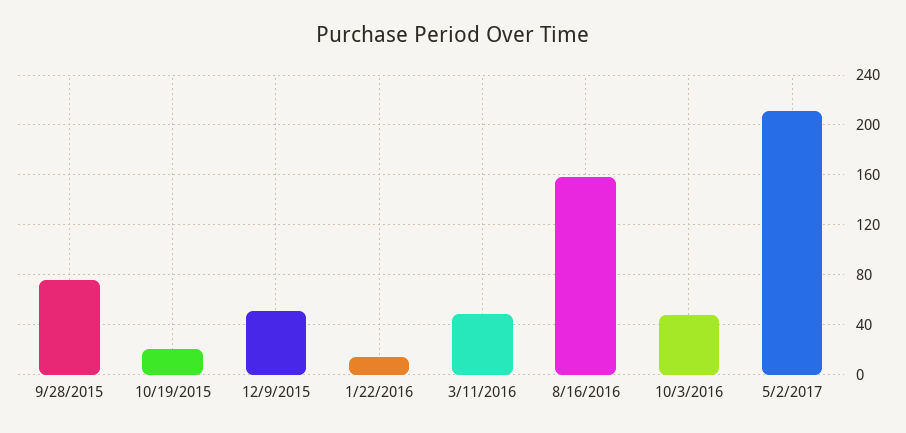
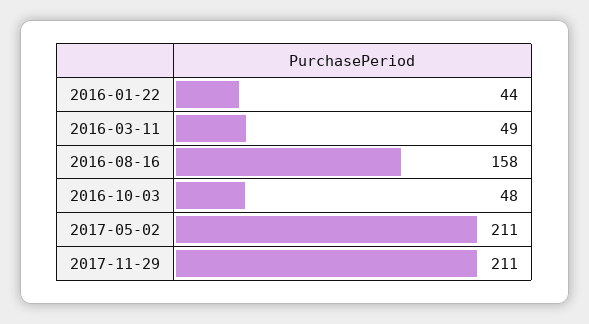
9/28/2015: 75 -> none
10/19/2015: 20 -> none
12/9/2015: 50 -> none
1/22/2016: 15 -> 44
2017-11-29: none -> 211

